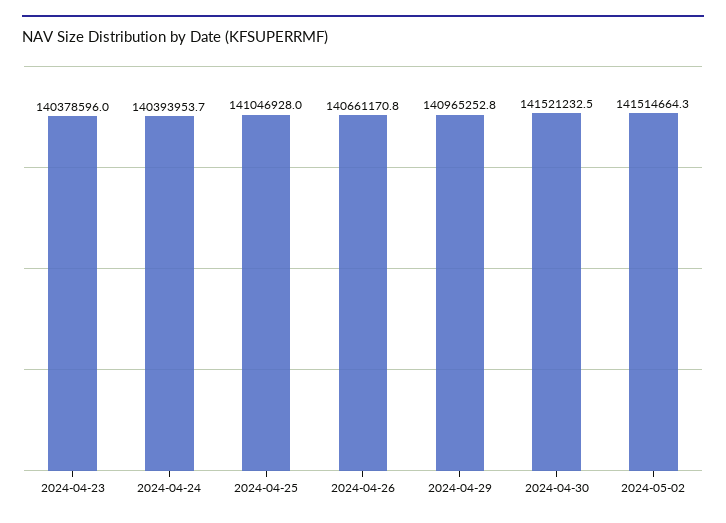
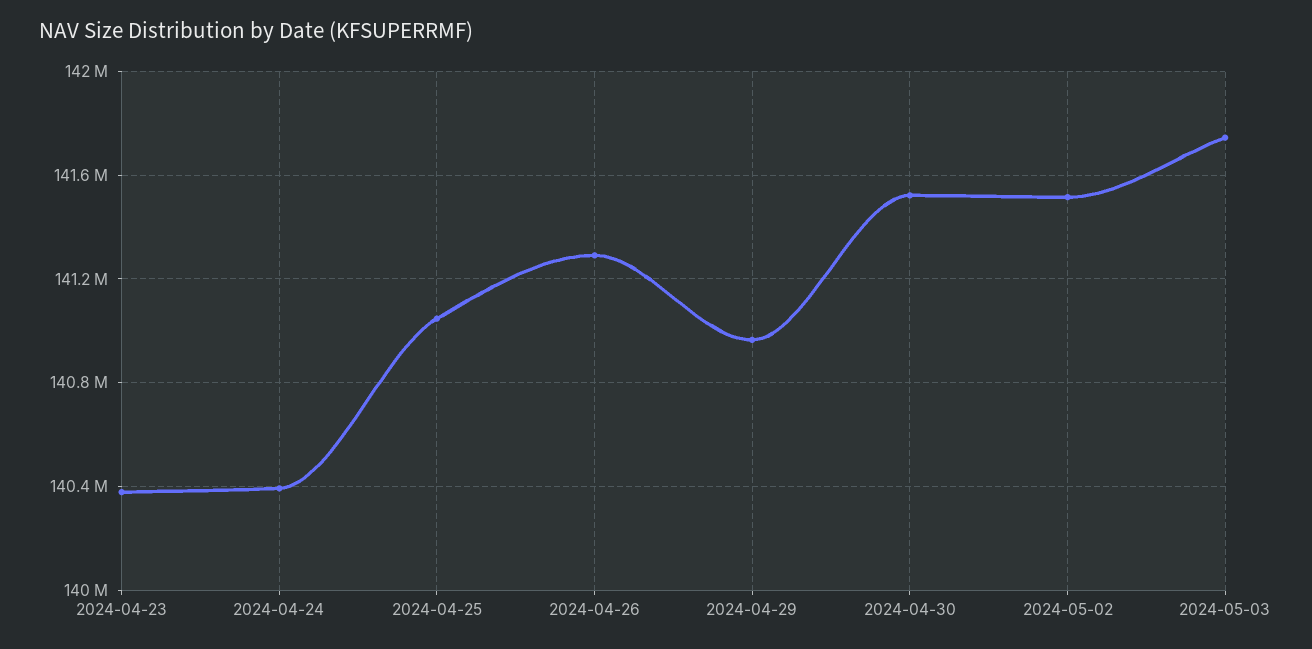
2024-04-26: 140661170.8 -> 141300000
2024-05-03: none -> 141750000

